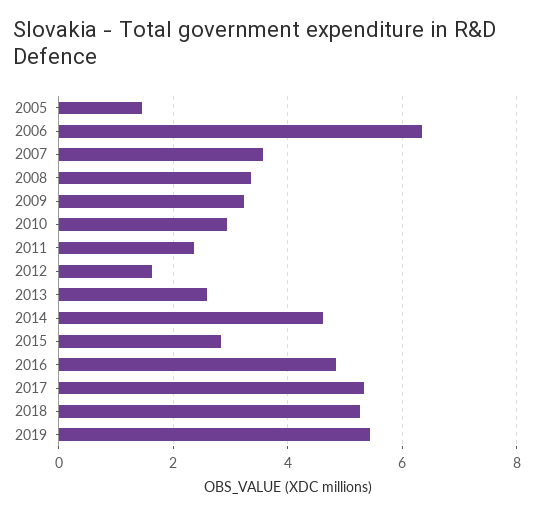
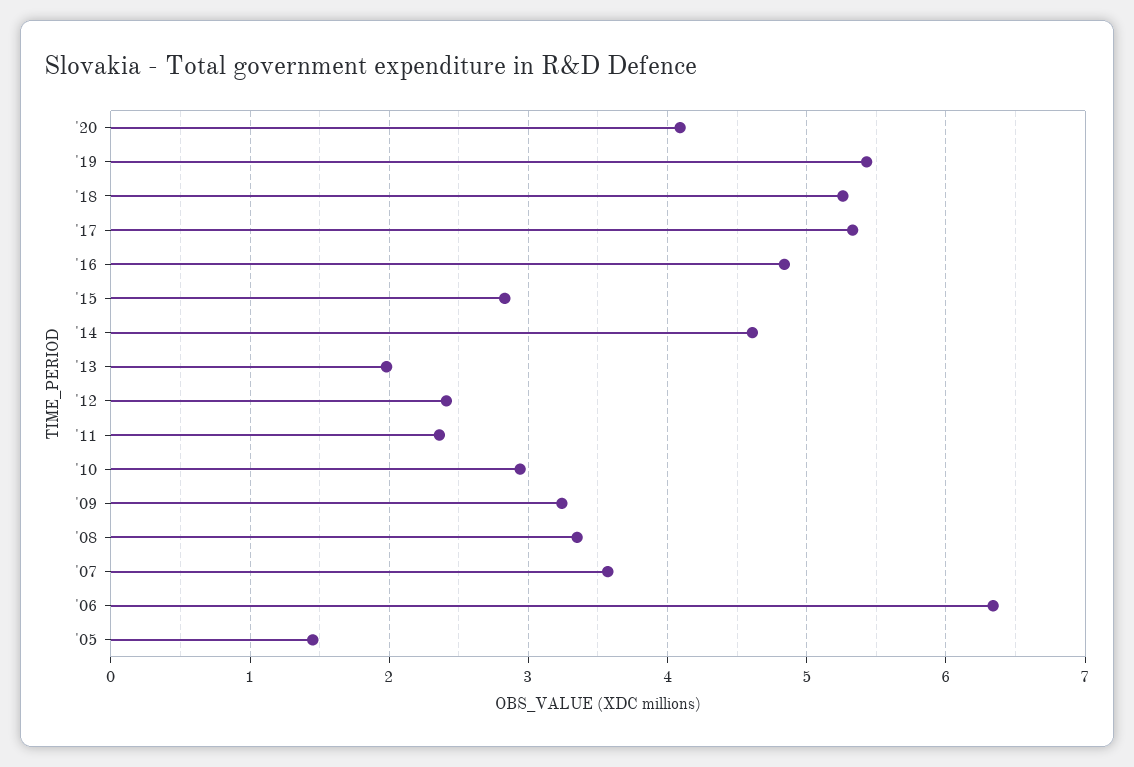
2012: 1.6 -> 2.4
2013: 2.6 -> 2
'20: none -> 4.1

